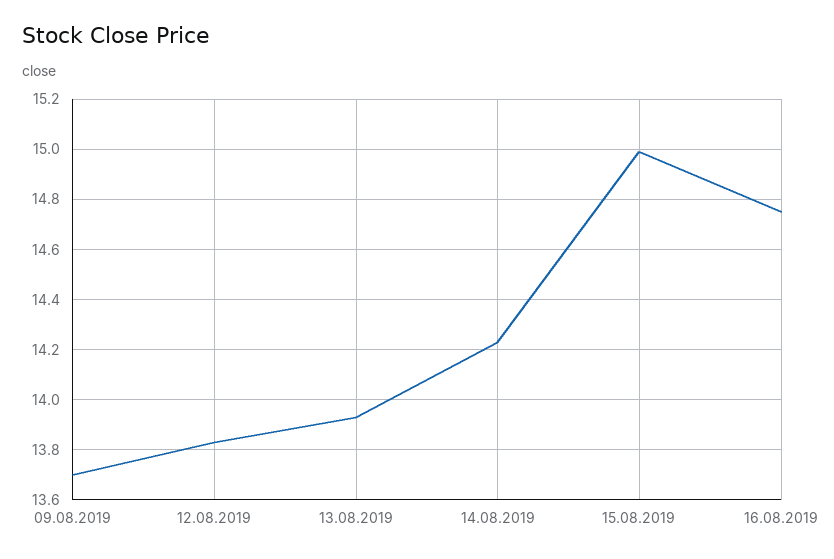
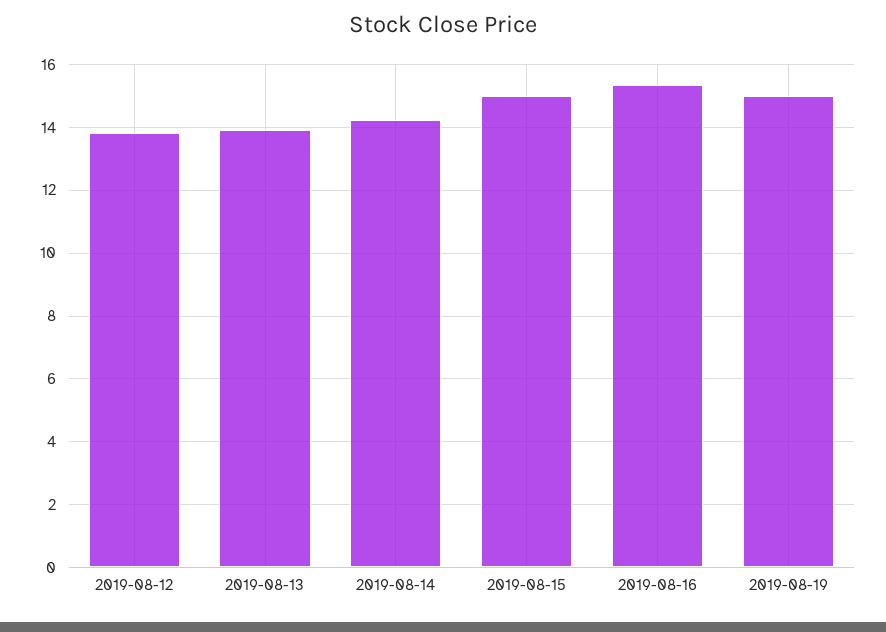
09.08.2019: 13.7 -> none
16.08.2019: 14.75 -> 15.4
2019-08-19: none -> 15

